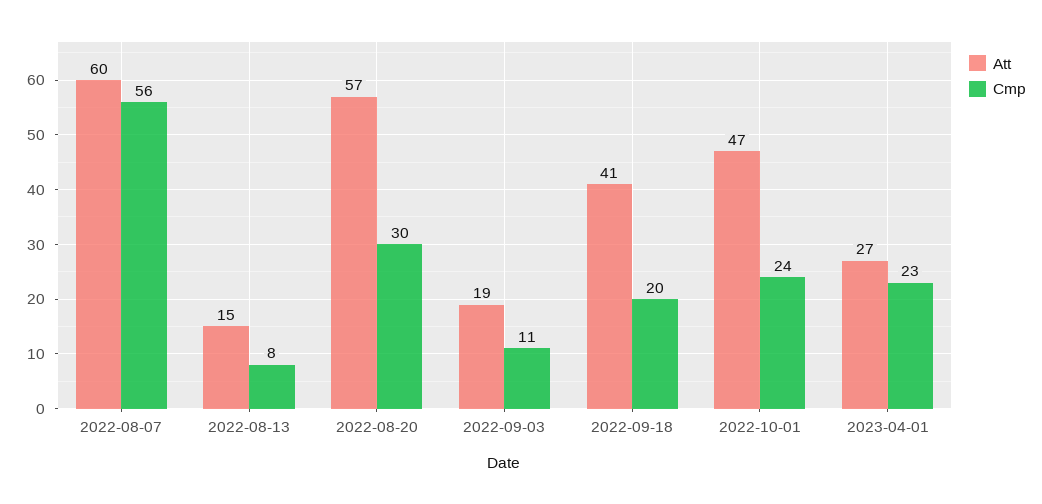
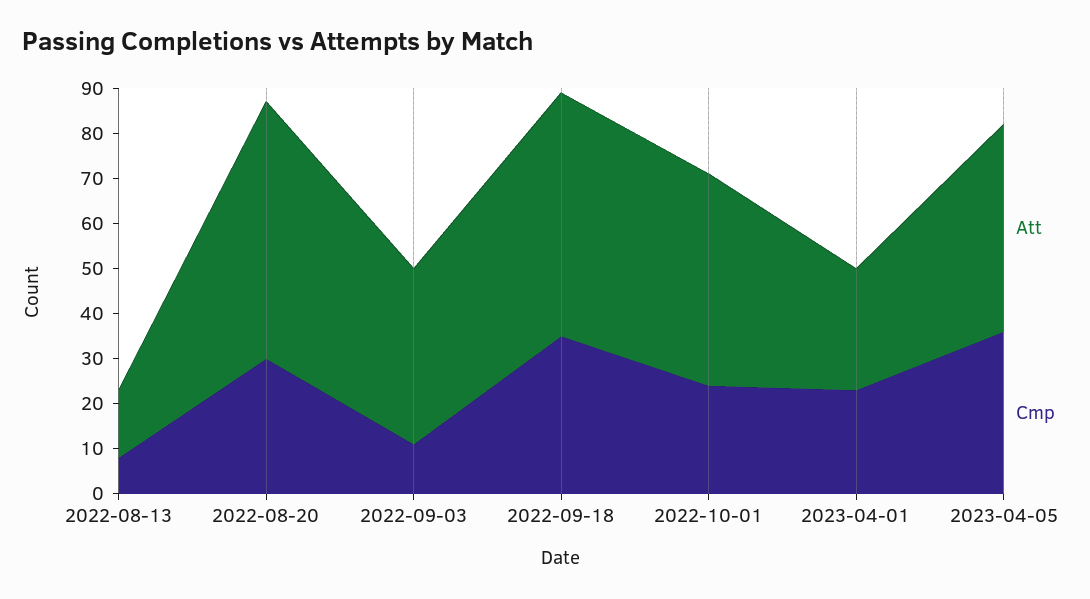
Att, 2022-08-07: 60 -> none
Cmp, 2022-08-07: 56 -> none
Att, 2022-09-03: 19 -> 40
Att, 2022-09-18: 41 -> 55
Cmp, 2022-09-18: 20 -> 35
Att, 2023-04-05: none -> 45
Cmp, 2023-04-05: none -> 35

